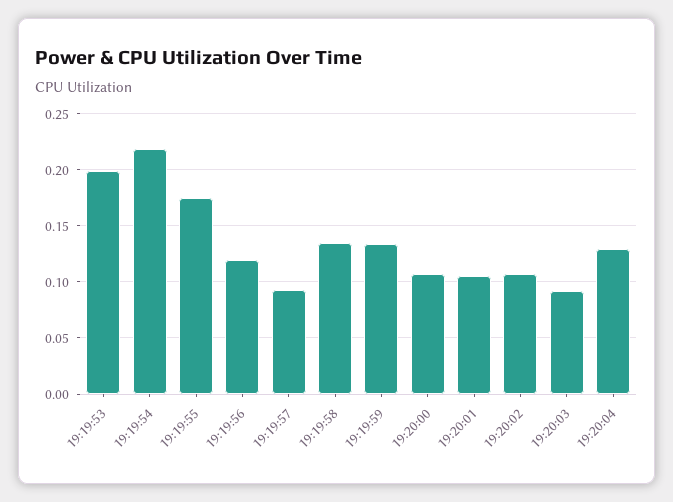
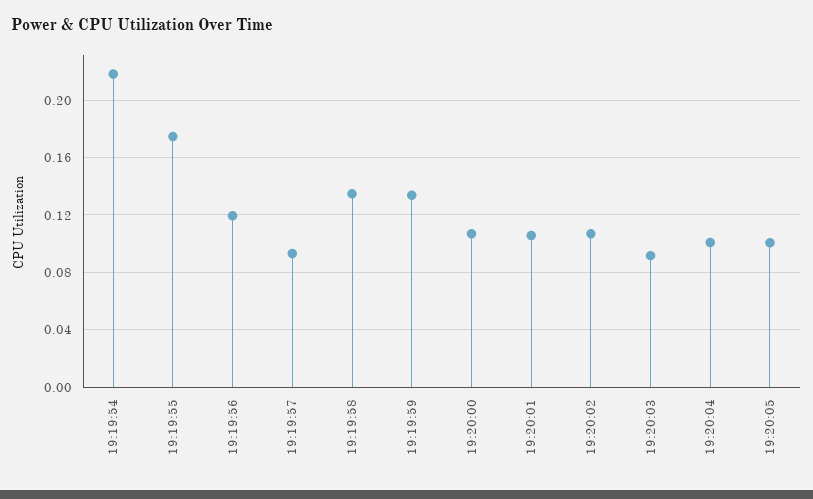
19:19:53: 0.2 -> none
19:20:04: 0.13 -> 0.1
19:20:05: none -> 0.1

